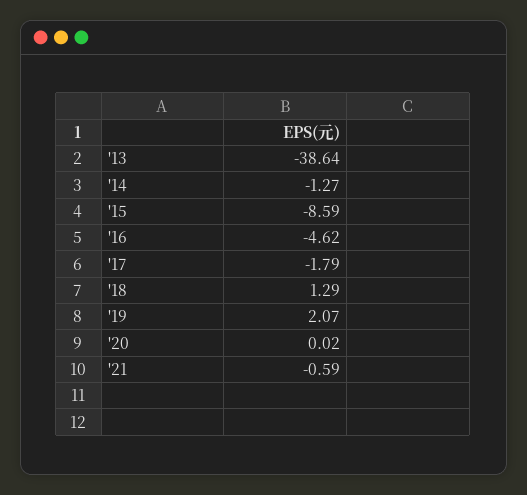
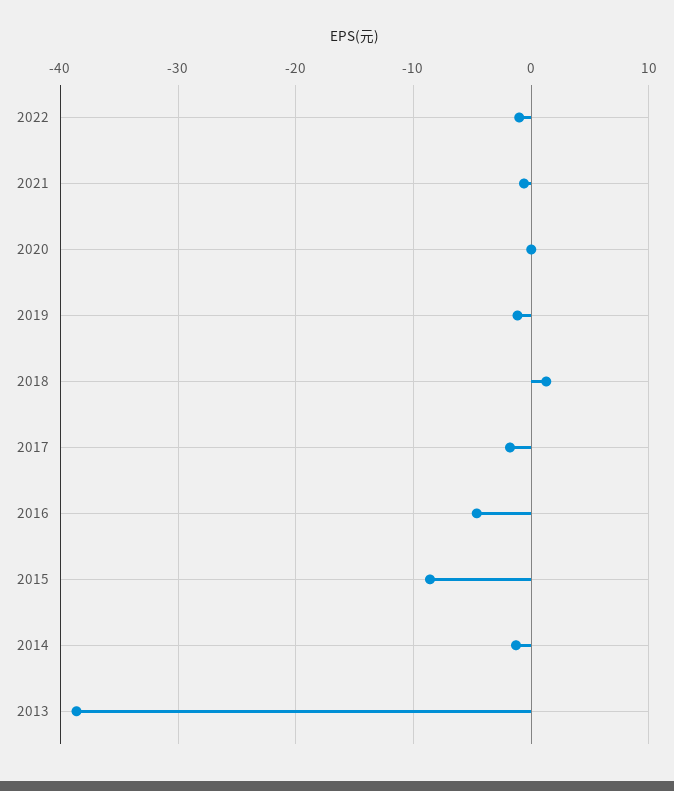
'19: 2.07 -> -1
2022: none -> -1

